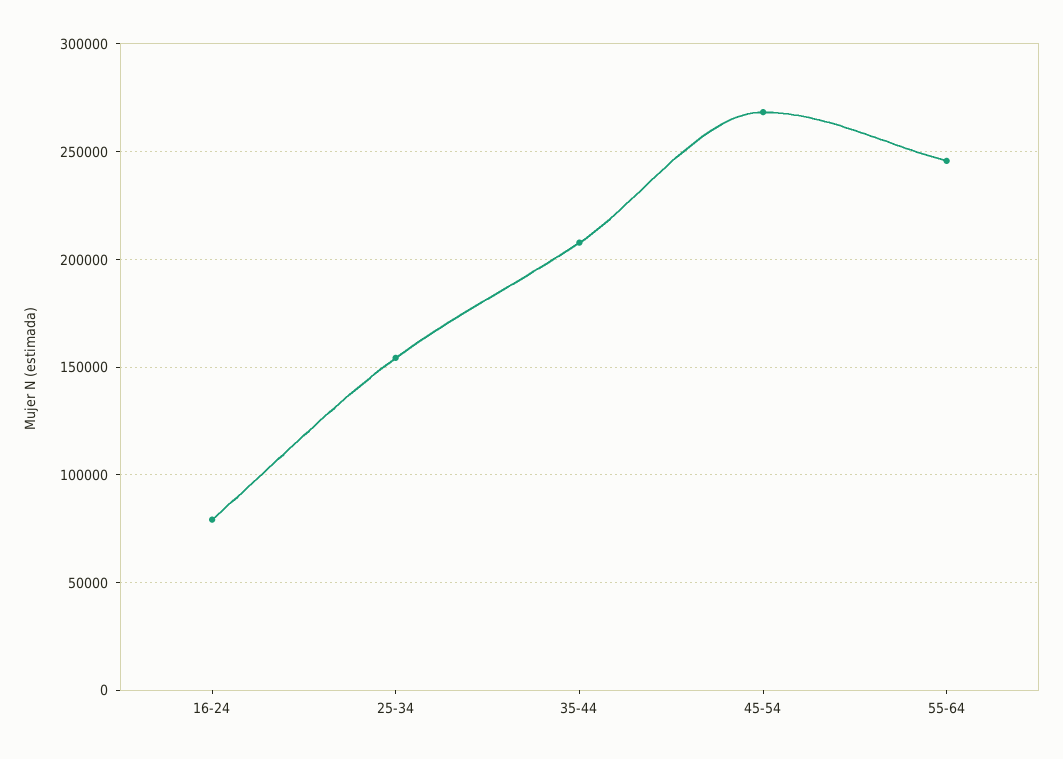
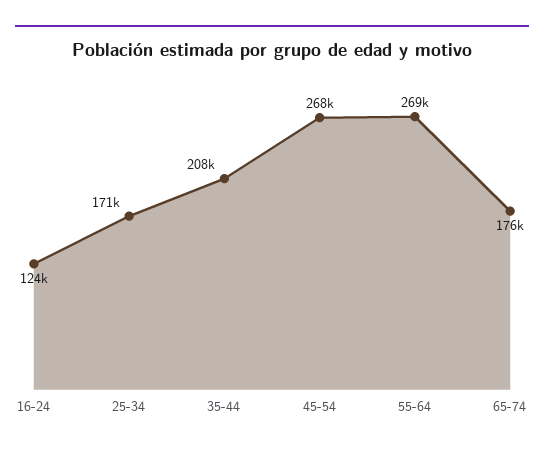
16-24: 80000 -> 124000
25-34: 155000 -> 171000
55-64: 245000 -> 269000
65-74: none -> 176000

